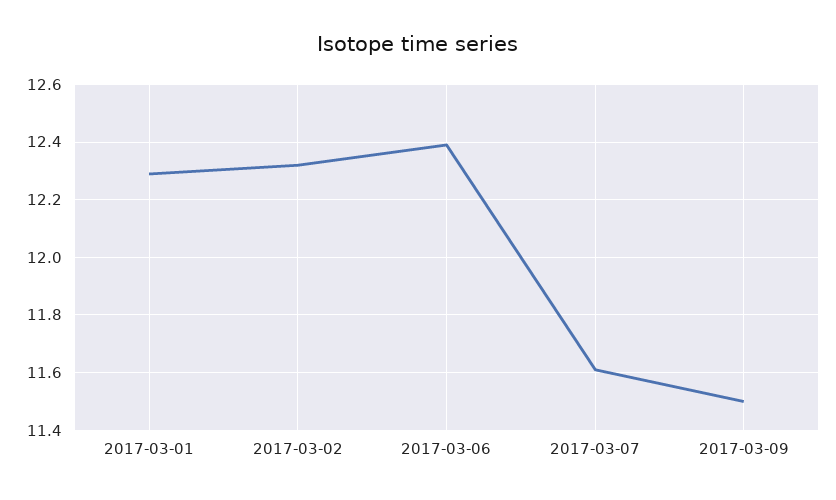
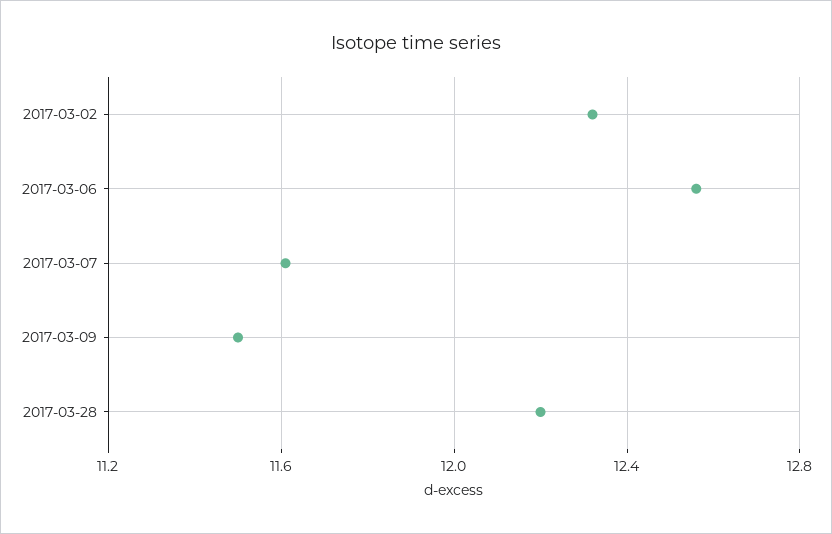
2017-03-01: 12.3 -> none
2017-03-06: 12.4 -> 12.55
2017-03-28: none -> 12.2

